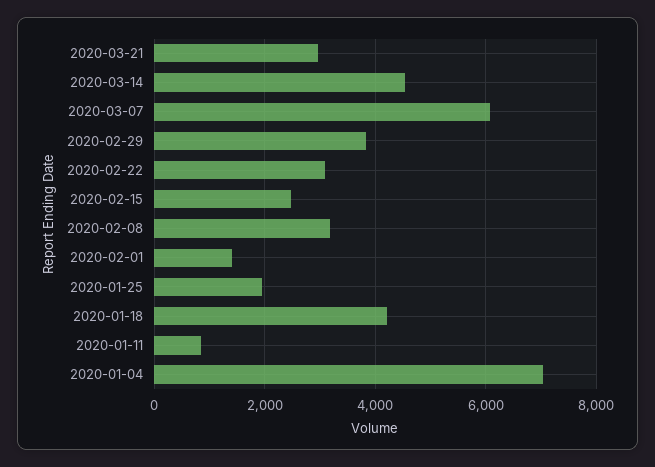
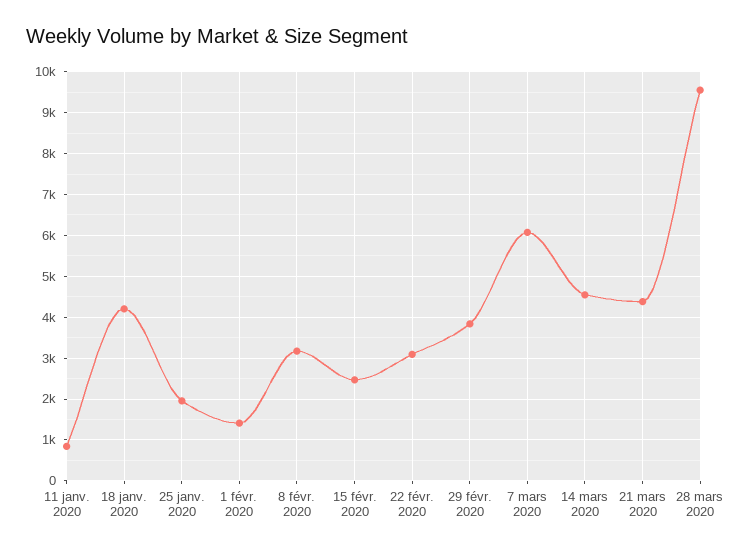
2020-03-21: 3000 -> 4400
2020-01-04: 7000 -> none
28 mars 2020: none -> 9600

